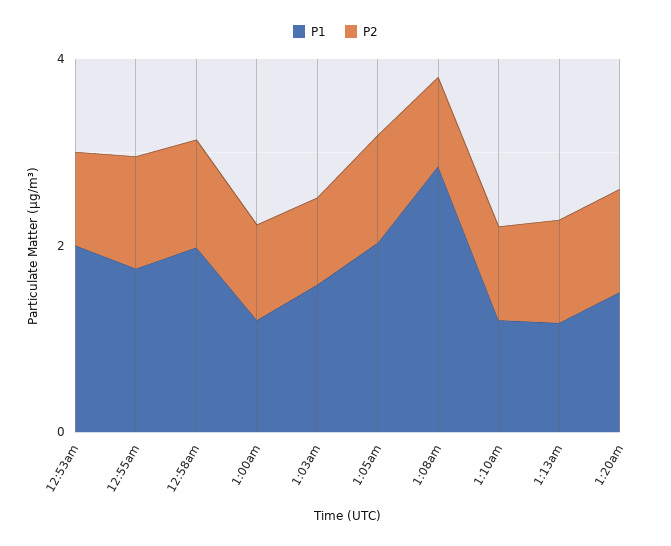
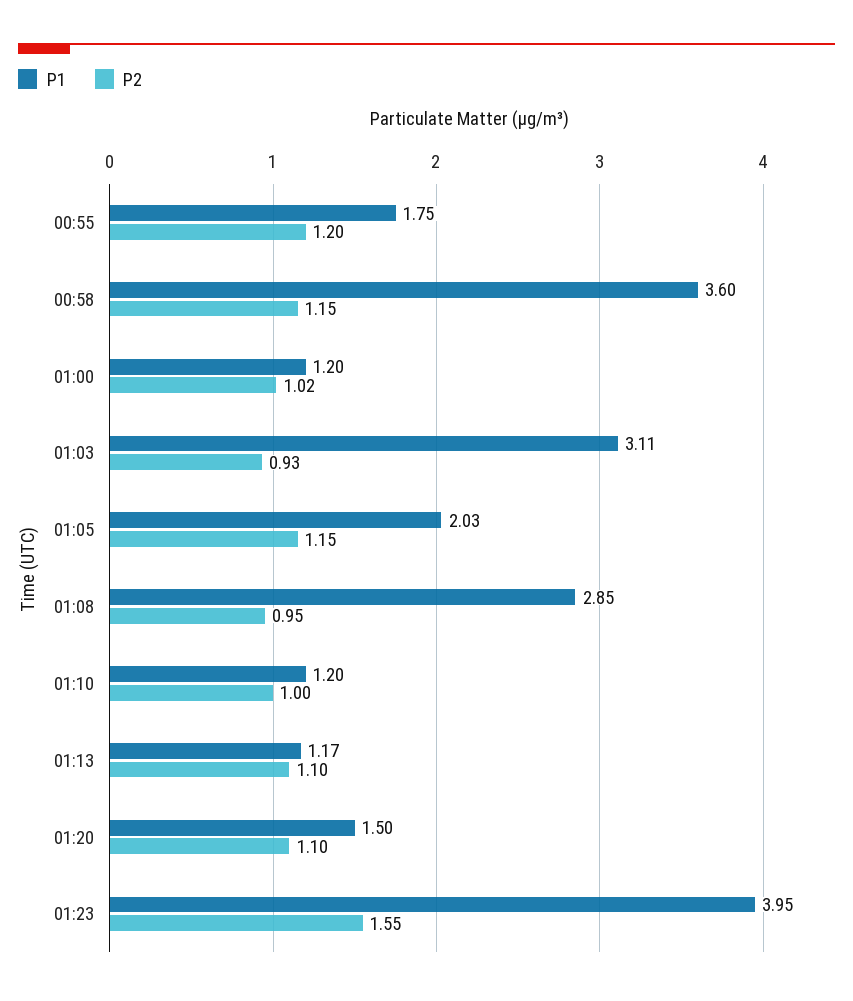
P1, 12:53am: 2 -> none
P2, 12:53am: 1 -> none
P1, 12:58am: 2 -> 3.6
P1, 1:03am: 1.5 -> 3.11
P1, 01:23: none -> 3.95
P2, 01:23: none -> 1.55

